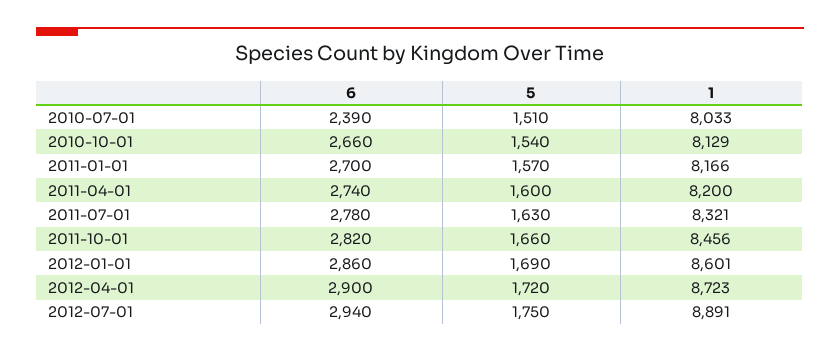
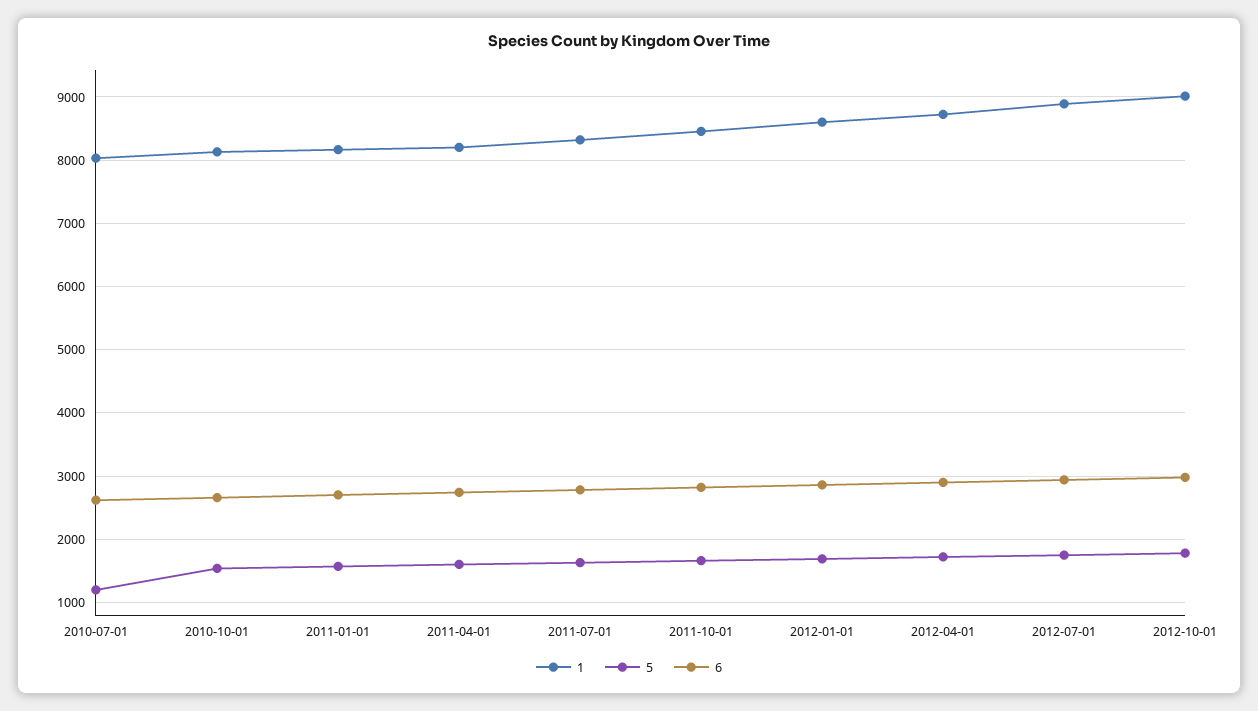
6, 2010-07-01: 2390 -> 2600
5, 2010-07-01: 1510 -> 1200
1, 2012-10-01: none -> 9000
5, 2012-10-01: none -> 1800
6, 2012-10-01: none -> 3000

